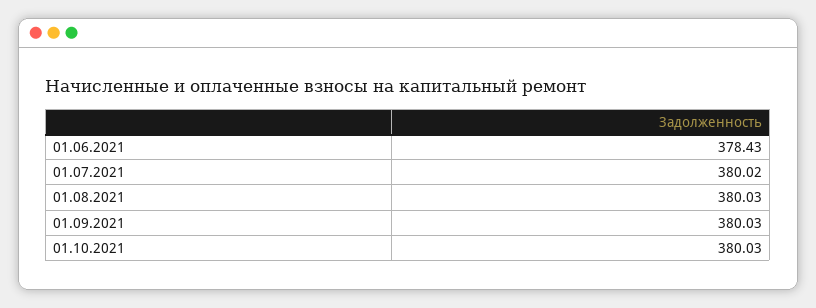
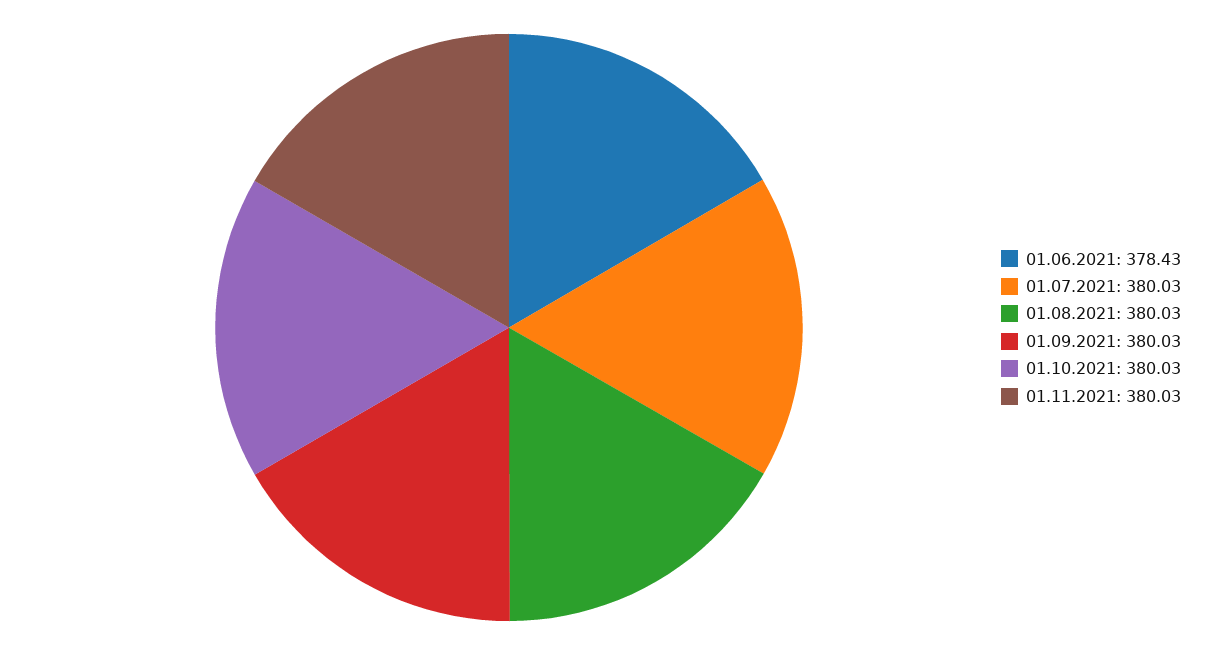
01.07.2021: 380.02 -> 380.03
01.11.2021: none -> 380.03

